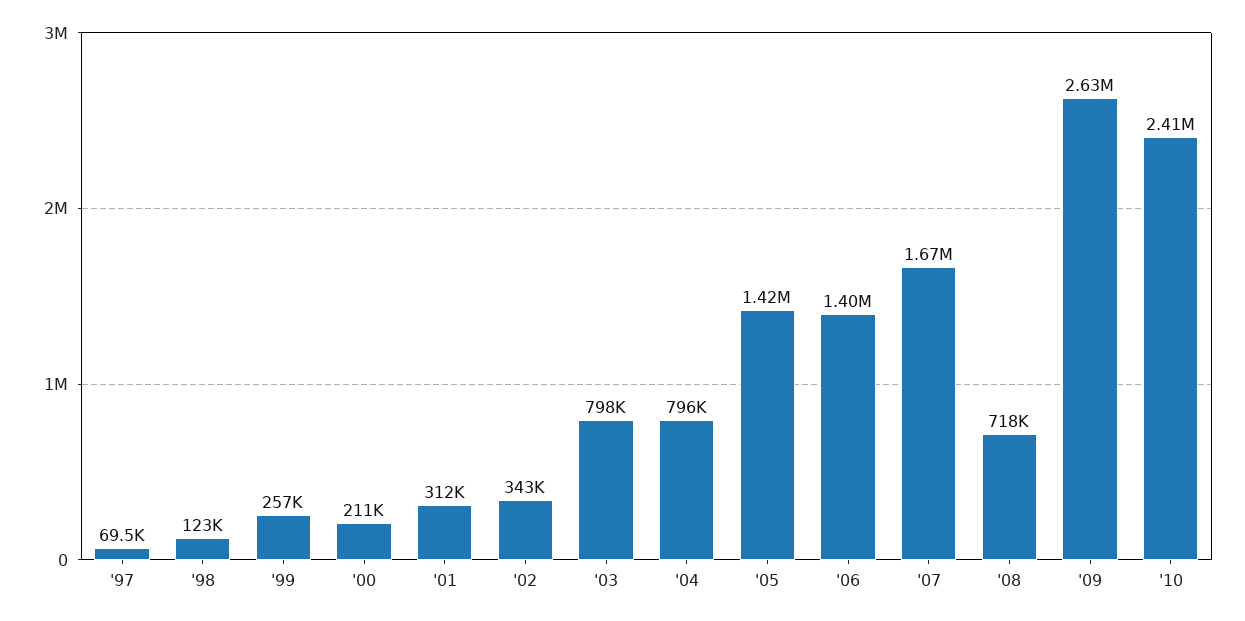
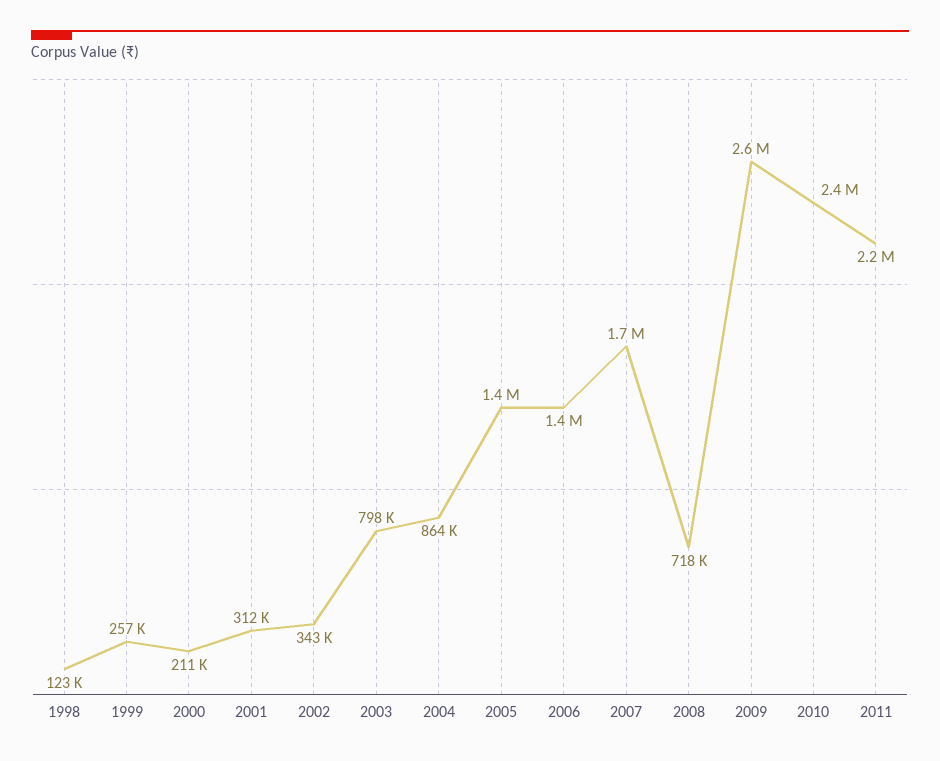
'97: 69500 -> none
'04: 796000 -> 864000
2011: none -> 2200000

